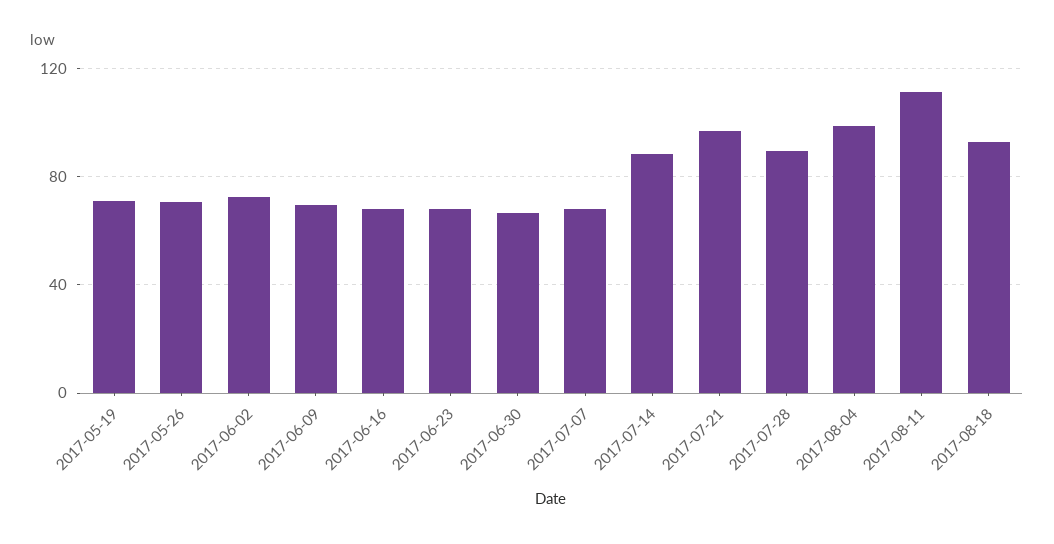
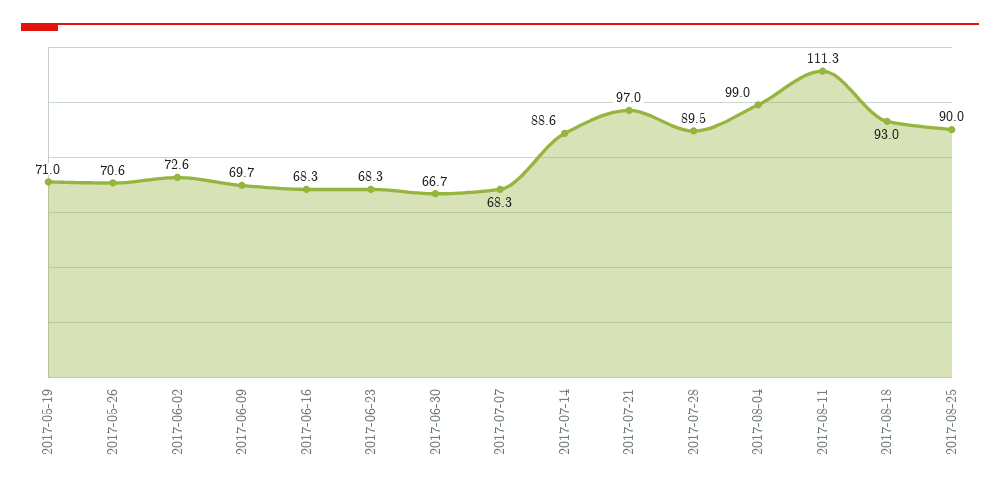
2017-08-25: none -> 90

